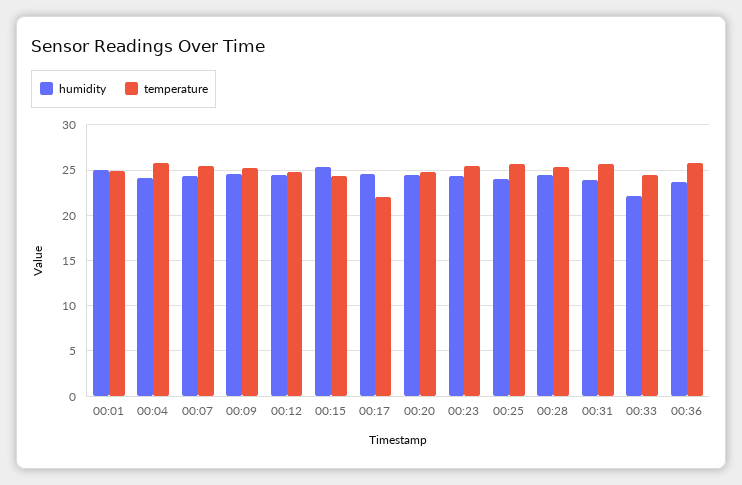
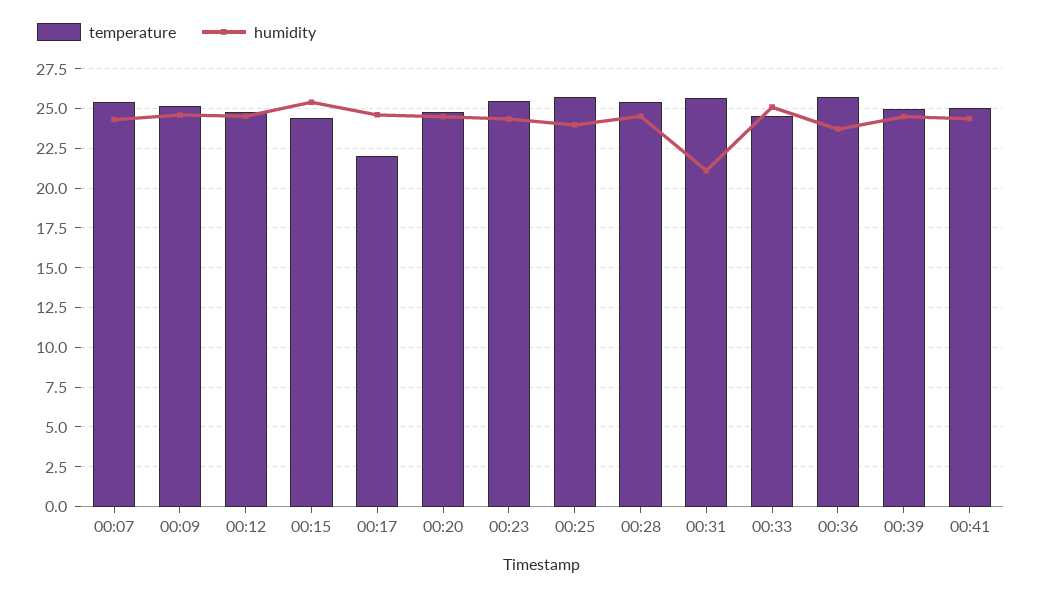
humidity, 00:01: 25 -> none
temperature, 00:01: 25 -> none
humidity, 00:04: 24 -> none
temperature, 00:04: 26 -> none
humidity, 00:31: 24 -> 21
humidity, 00:33: 22 -> 25
temperature, 00:39: none -> 25
humidity, 00:39: none -> 24.5
temperature, 00:41: none -> 25
humidity, 00:41: none -> 24.5

